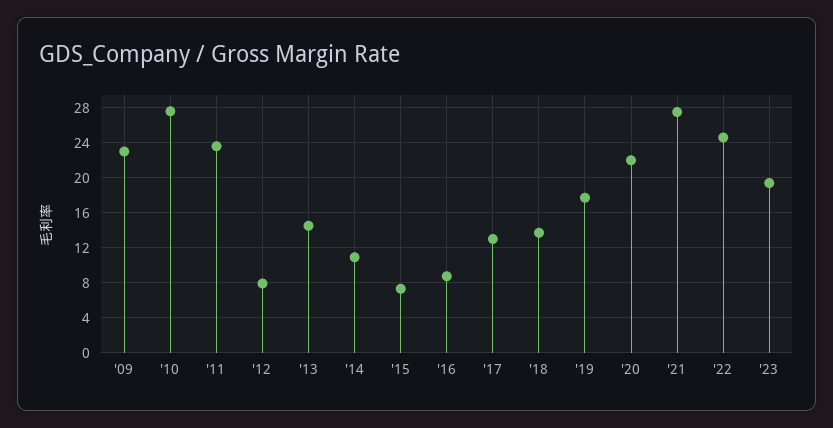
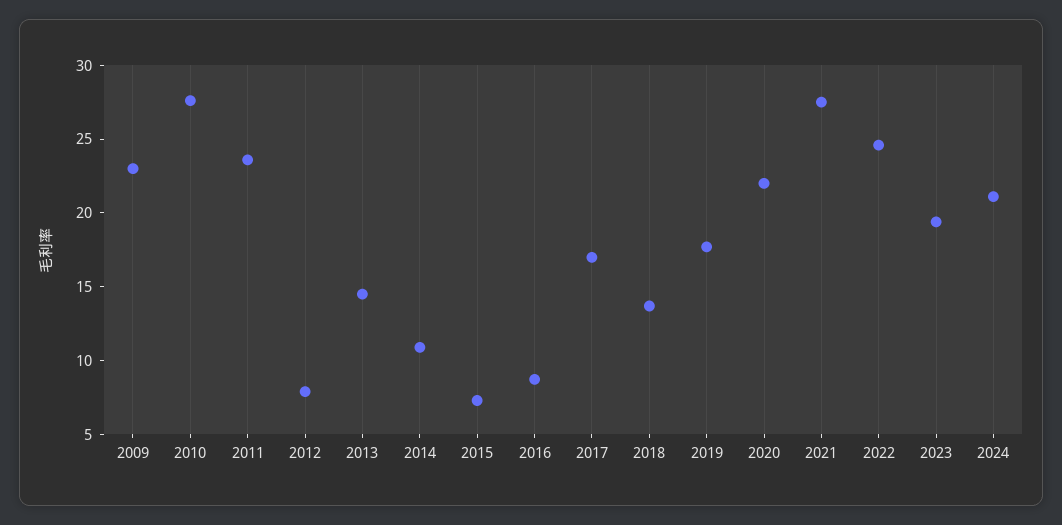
'17: 13 -> 17
2024: none -> 21

